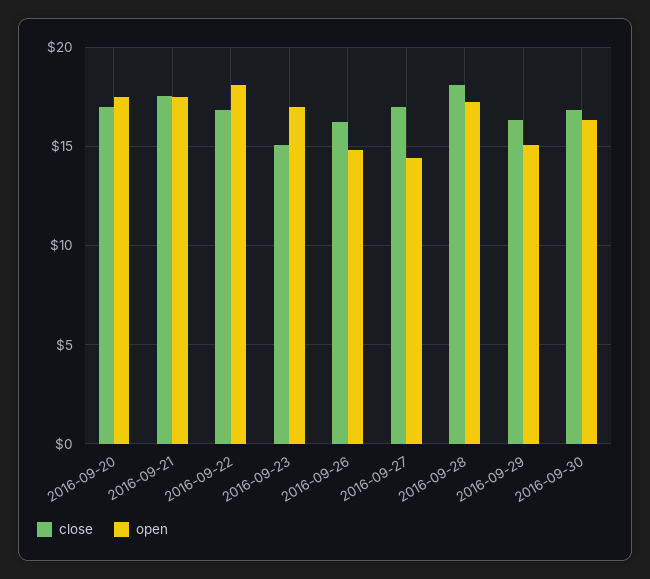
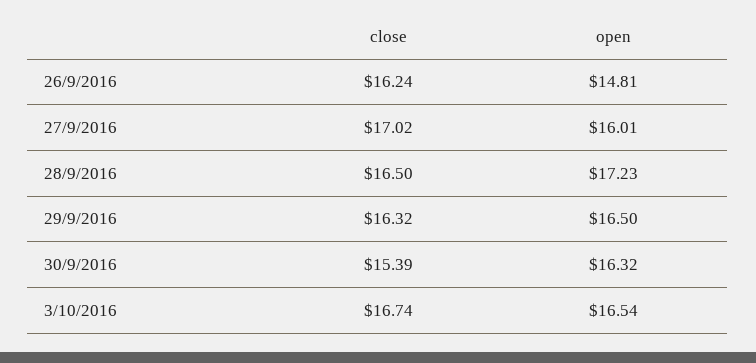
close, 2016-09-20: 17 -> none
open, 2016-09-20: 17.5 -> none
close, 2016-09-21: 17.5 -> none
open, 2016-09-21: 17.5 -> none
close, 2016-09-22: 17 -> none
open, 2016-09-22: 18 -> none
close, 2016-09-23: 15 -> none
open, 2016-09-23: 17 -> none
open, 2016-09-27: 14.5 -> 16.01
close, 2016-09-28: 18 -> 16.5
open, 2016-09-29: 15 -> 16.5
close, 2016-09-30: 17 -> 15.39
close, 3/10/2016: none -> 16.74
open, 3/10/2016: none -> 16.54

